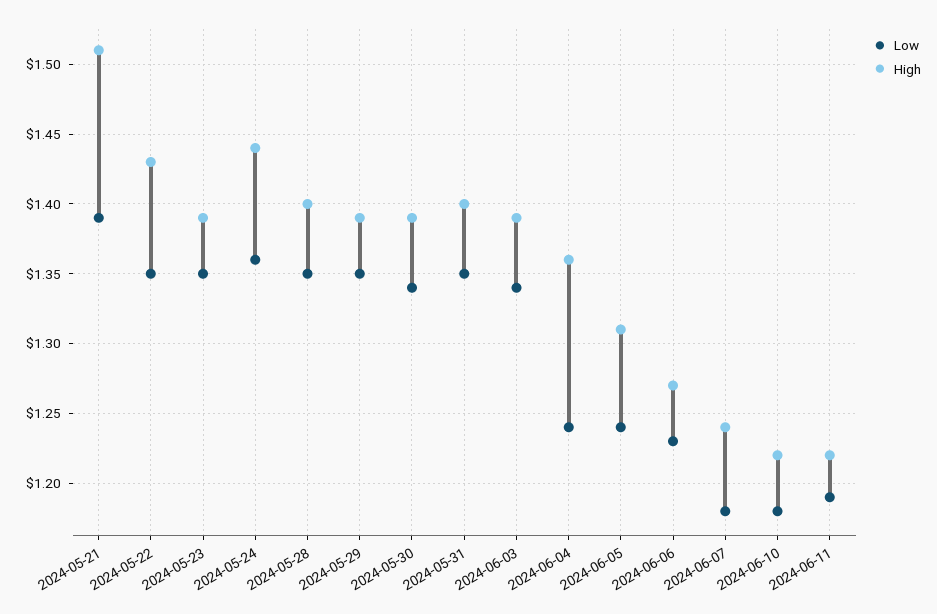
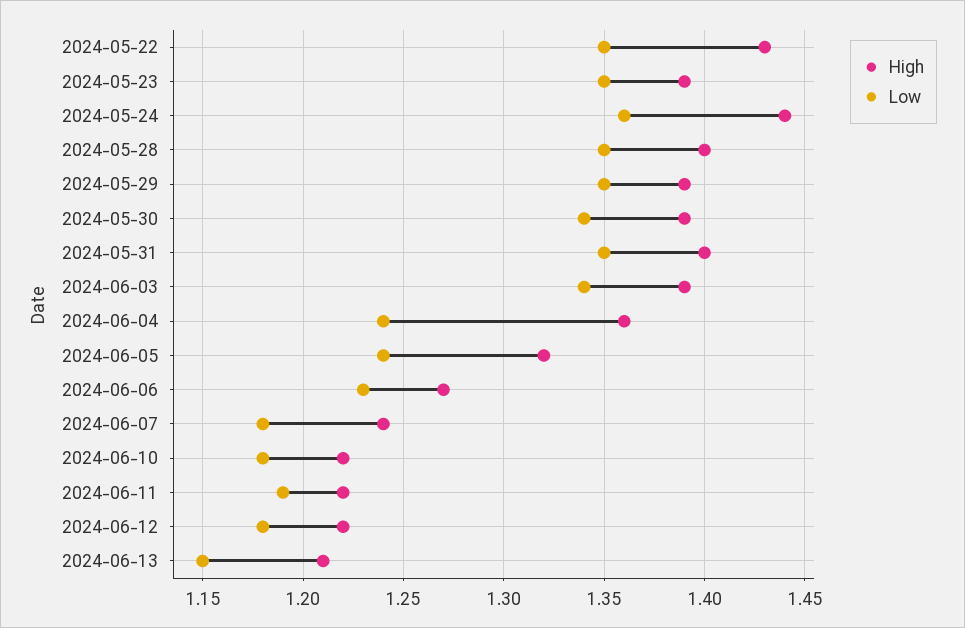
Low, 2024-05-21: 1.39 -> none
High, 2024-05-21: 1.51 -> none
High, 2024-06-05: 1.31 -> 1.32
High, 2024-06-12: none -> 1.22
Low, 2024-06-12: none -> 1.18
High, 2024-06-13: none -> 1.21
Low, 2024-06-13: none -> 1.15

